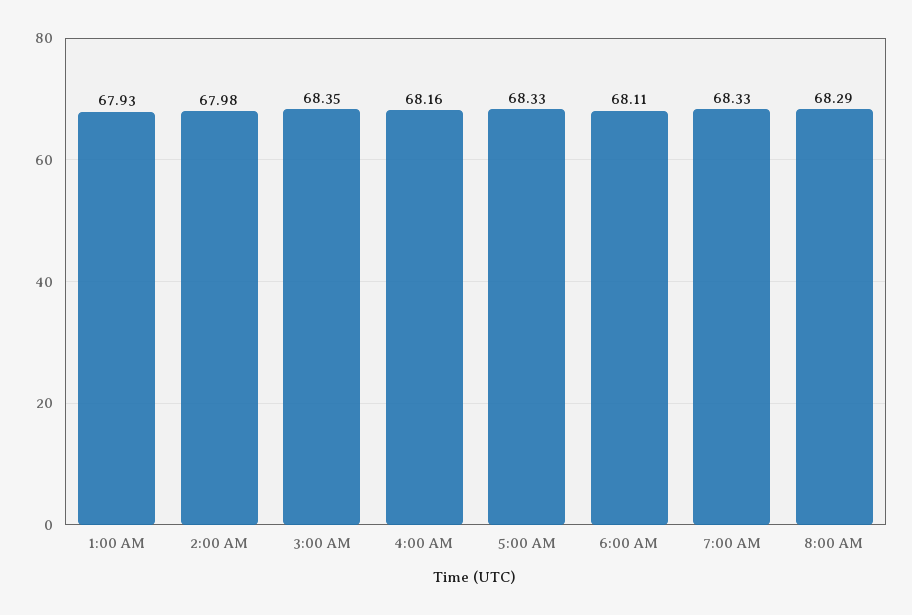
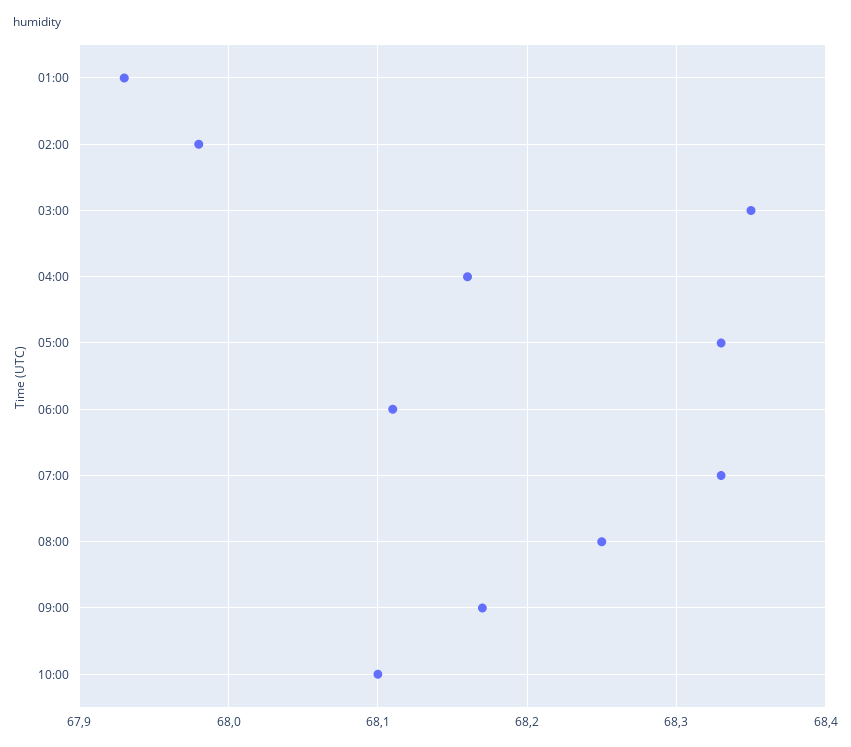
8:00 AM: 68.29 -> 68.25
09:00: none -> 68.17
10:00: none -> 68.1

